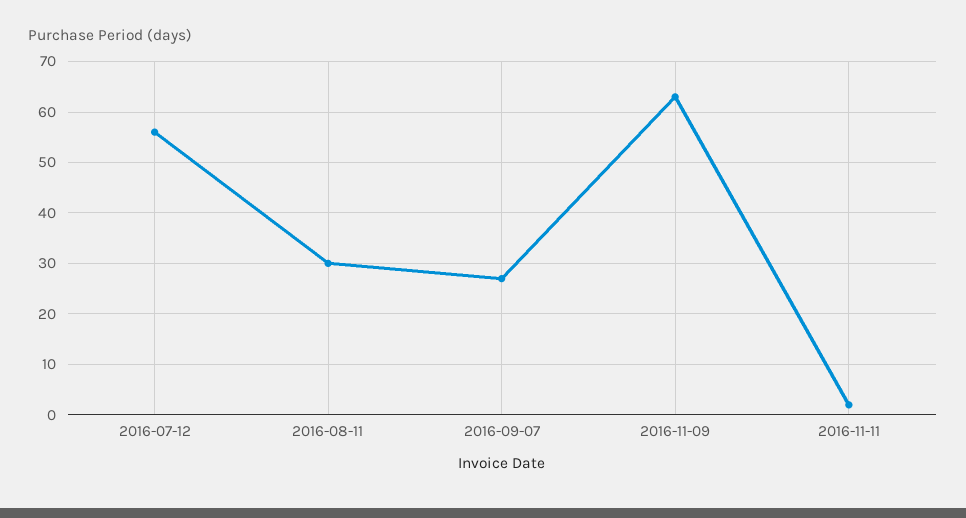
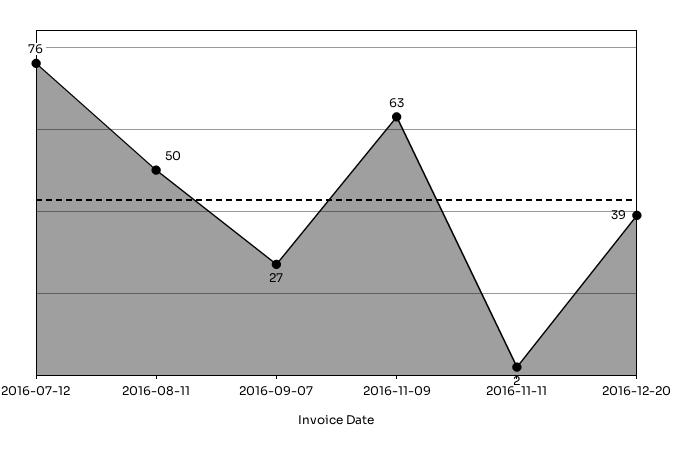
2016-07-12: 55 -> 76
2016-08-11: 30 -> 50
2016-12-20: none -> 39

